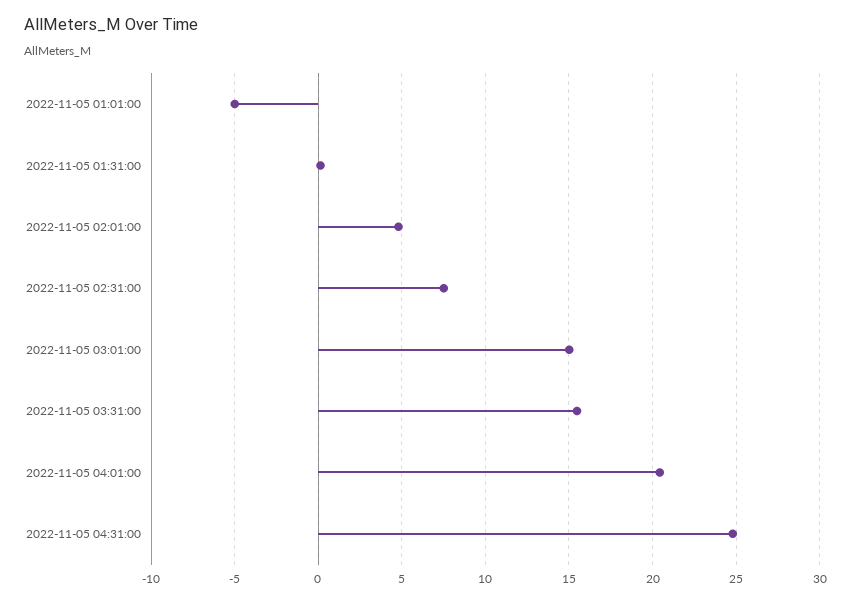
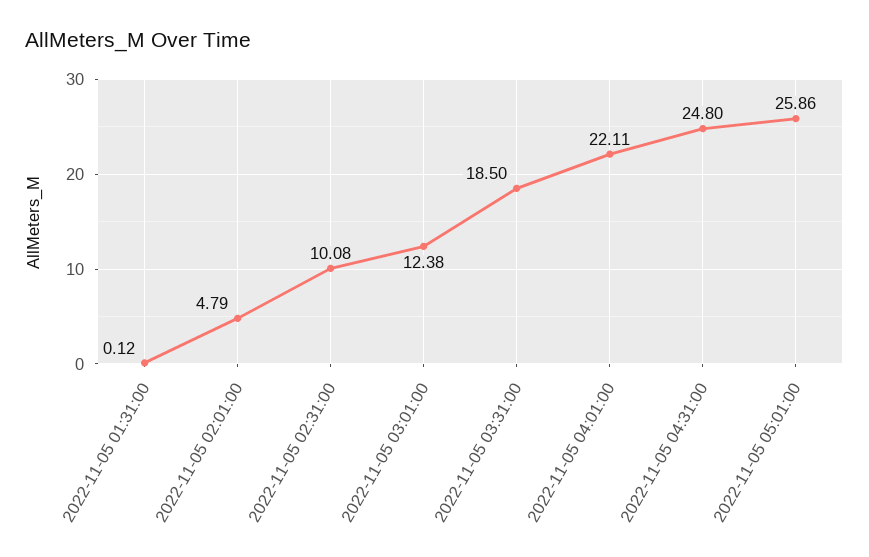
2022-11-05 01:01:00: -5 -> none
2022-11-05 02:31:00: 7.5 -> 10.08
2022-11-05 03:01:00: 15 -> 12.38
2022-11-05 03:31:00: 15.5 -> 18.5
2022-11-05 04:01:00: 20.5 -> 22.11
2022-11-05 05:01:00: none -> 25.86

